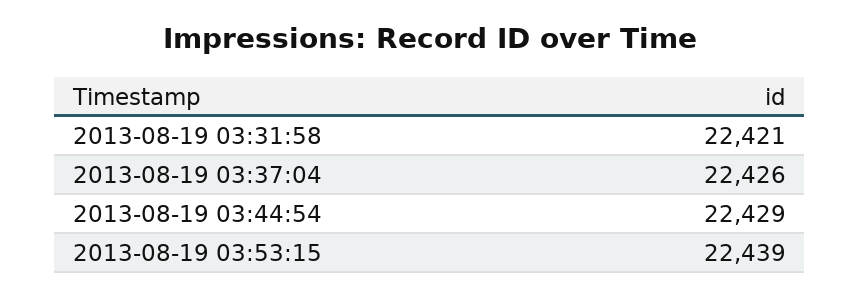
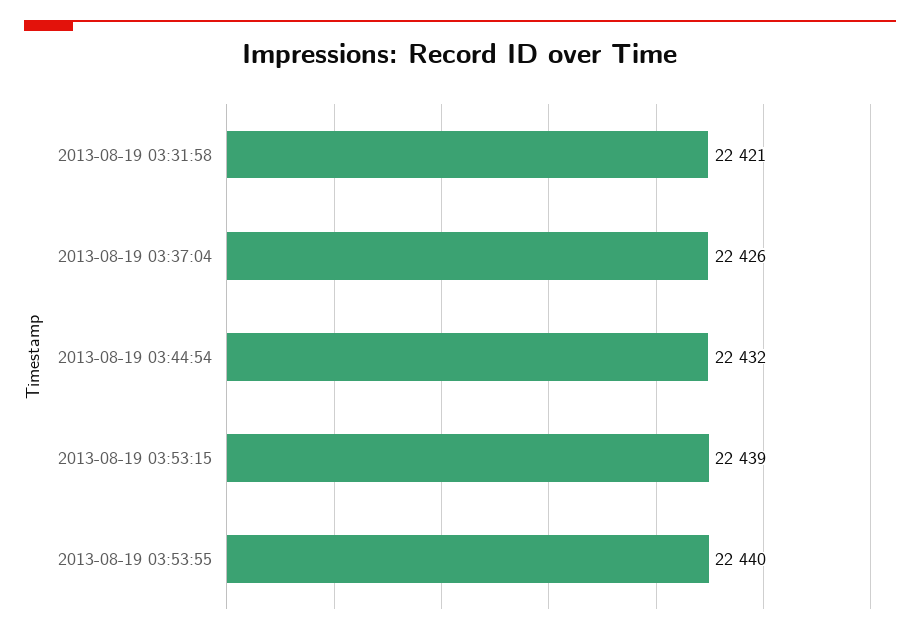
2013-08-19 03:44:54: 22429 -> 22432
2013-08-19 03:53:55: none -> 22440

